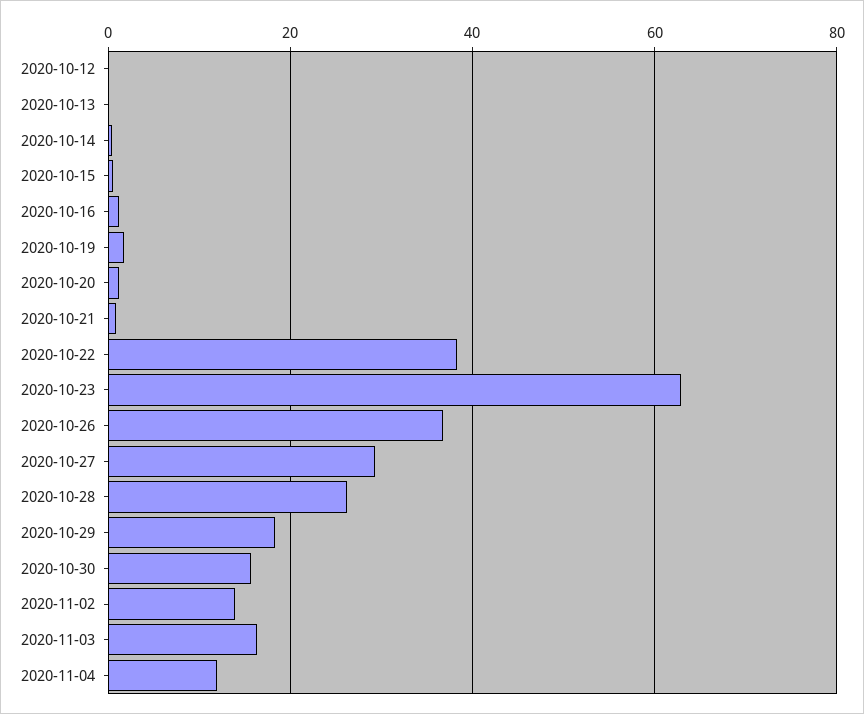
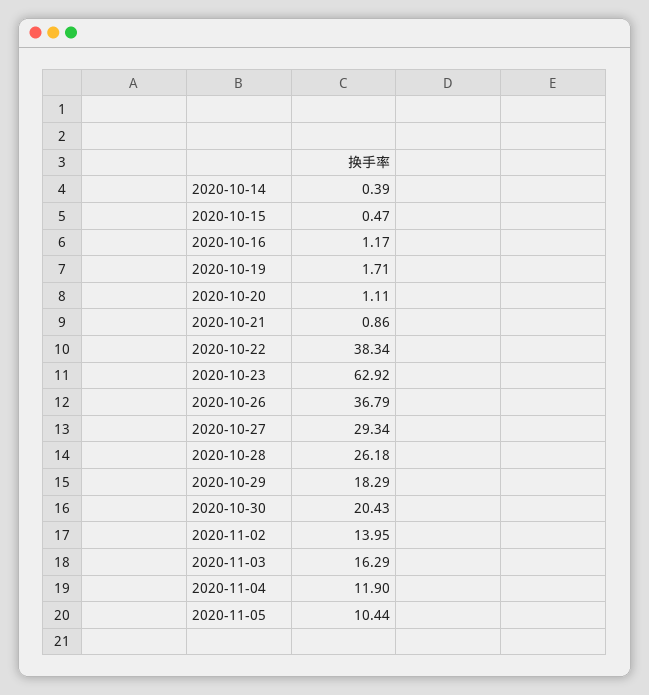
2020-10-12: 0 -> none
2020-10-13: 0 -> none
2020-10-30: 16 -> 20.43
2020-11-05: none -> 10.44

